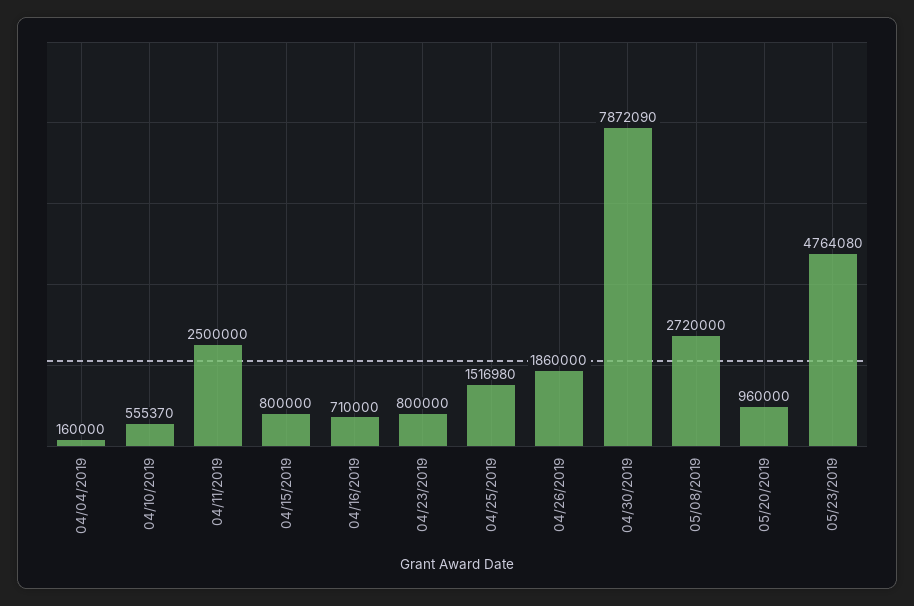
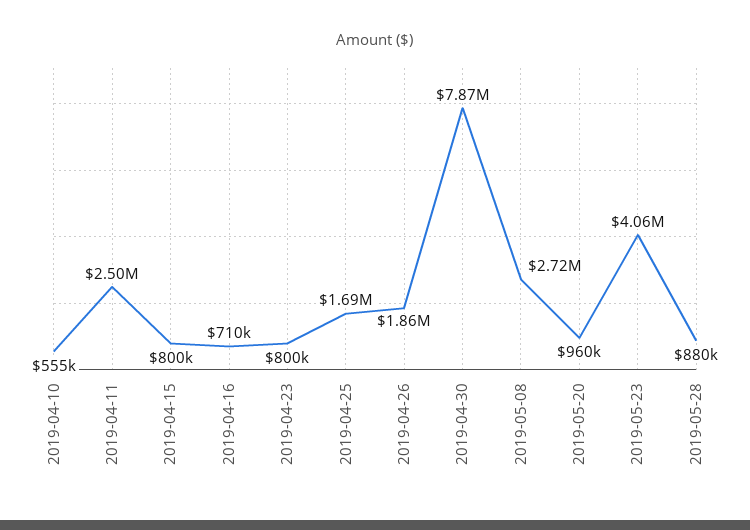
04/04/2019: 160000 -> none
04/25/2019: 1516980 -> 1690000
05/23/2019: 4764080 -> 4060000
2019-05-28: none -> 880000

